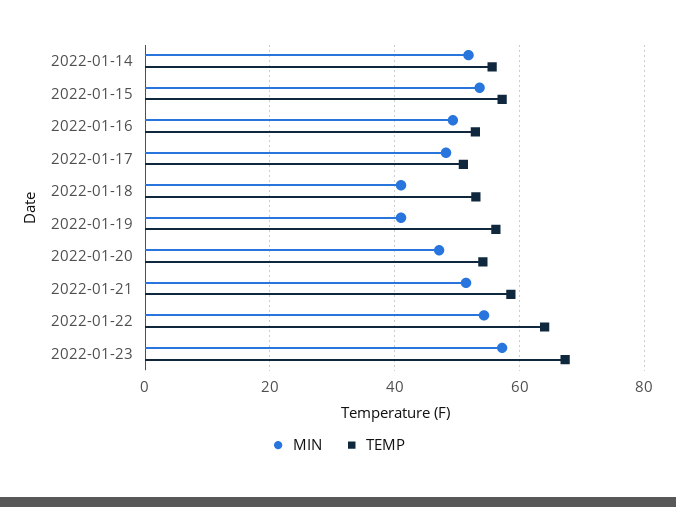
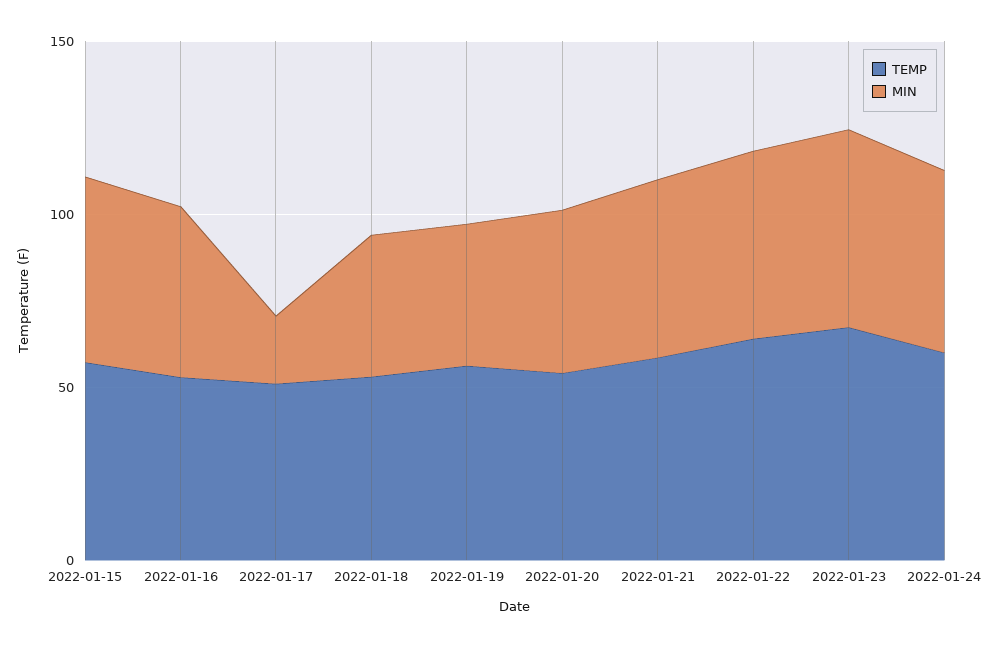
MIN, 2022-01-14: 52 -> none
TEMP, 2022-01-14: 56 -> none
MIN, 2022-01-17: 48 -> 20
TEMP, 2022-01-24: none -> 60
MIN, 2022-01-24: none -> 50

